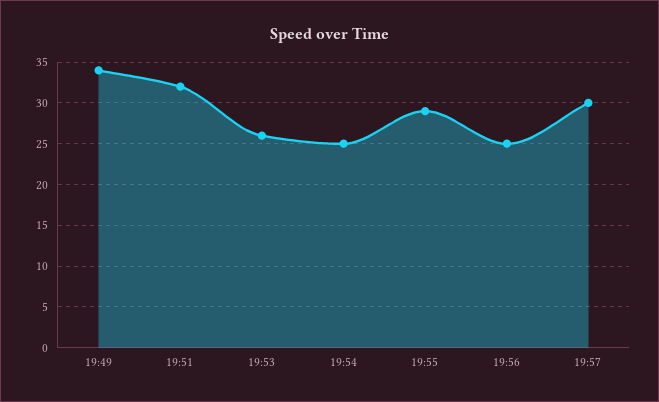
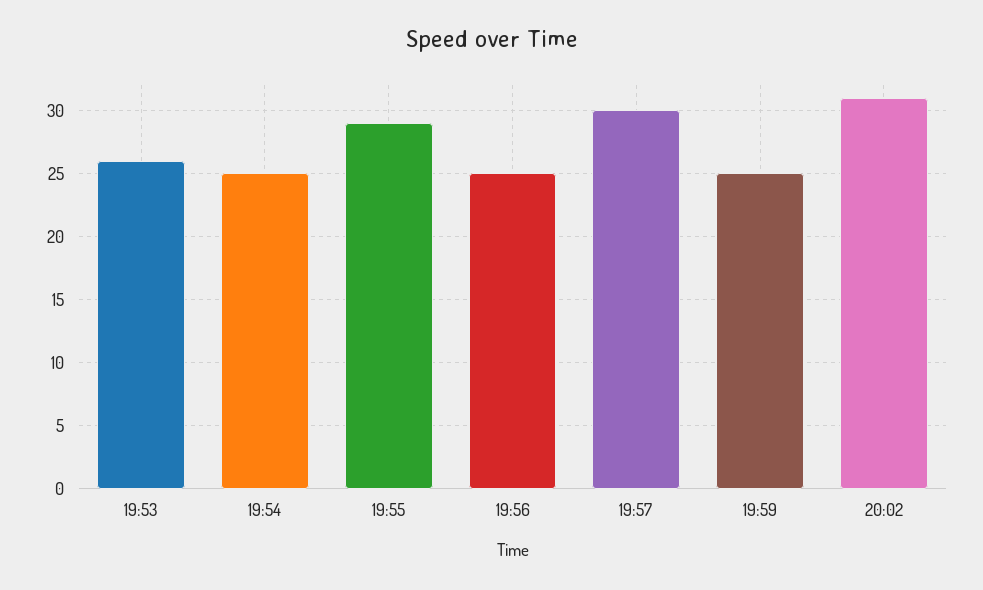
19:49: 34 -> none
19:51: 32 -> none
19:59: none -> 25
20:02: none -> 31

